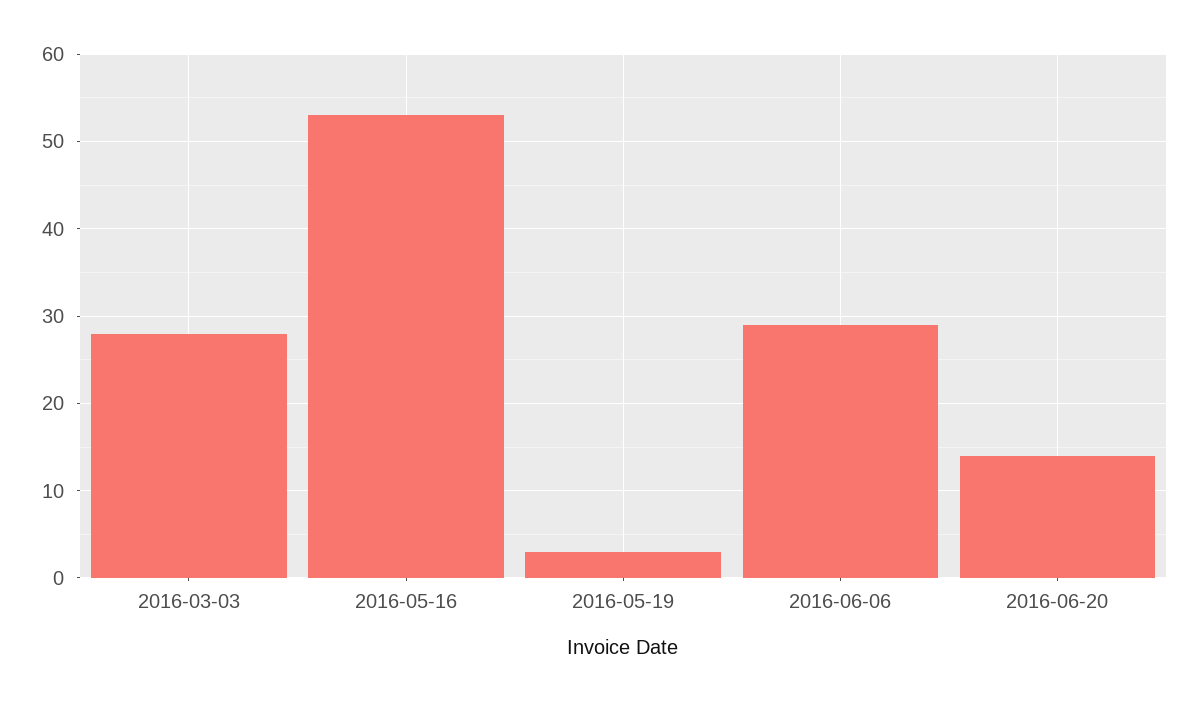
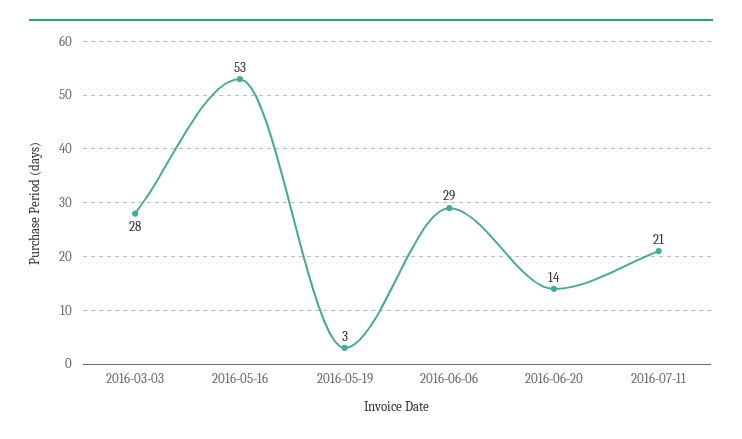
2016-07-11: none -> 21

